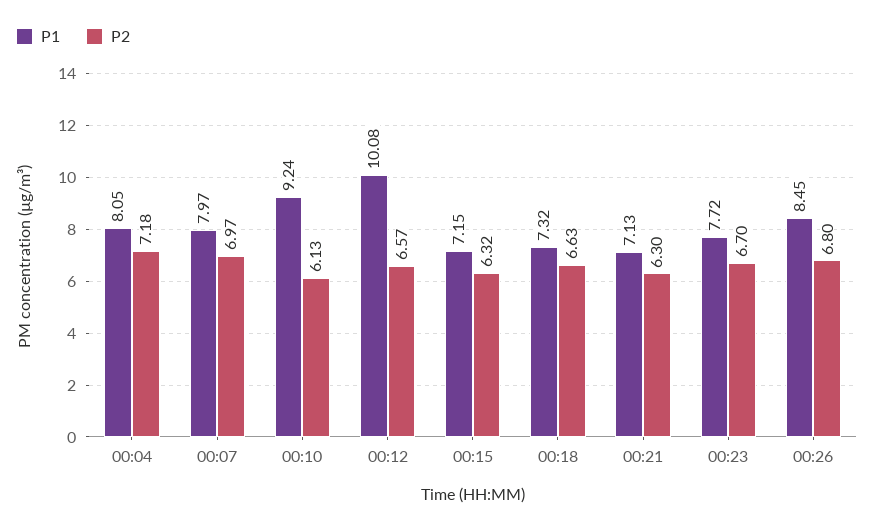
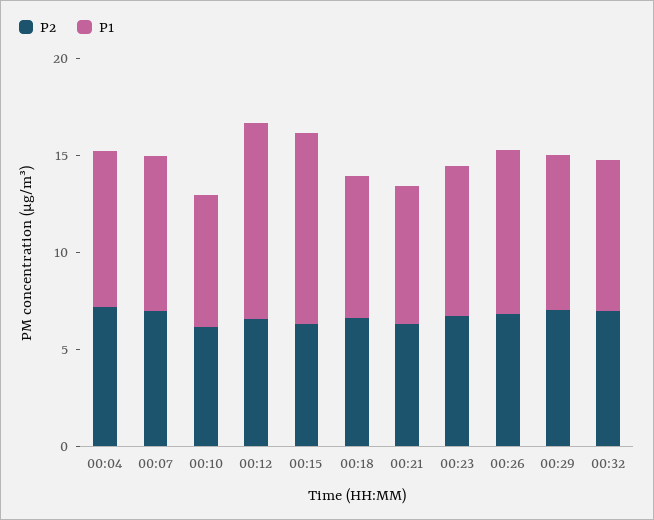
P1, 00:10: 9.24 -> 7
P1, 00:15: 7.15 -> 10
P2, 00:29: none -> 7
P1, 00:29: none -> 8
P2, 00:32: none -> 7
P1, 00:32: none -> 8

